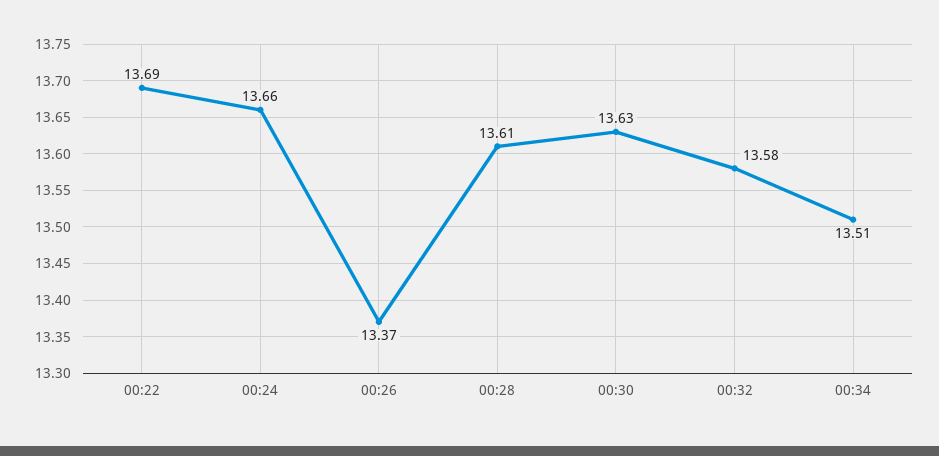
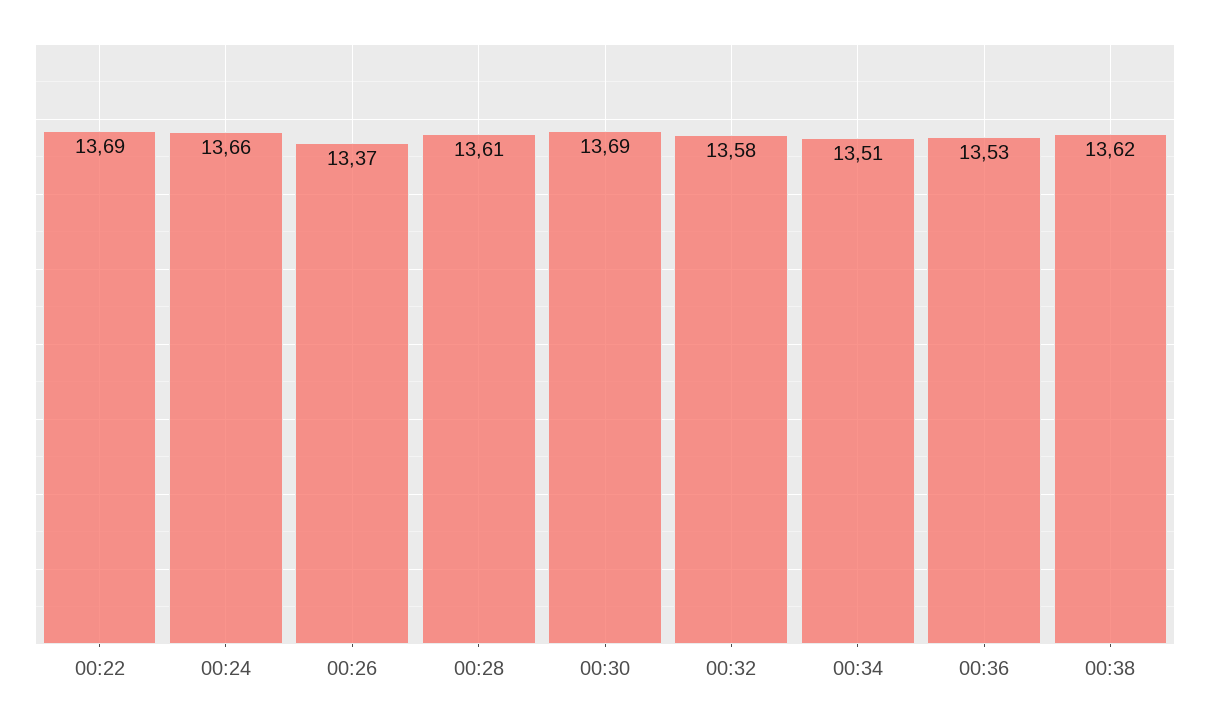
00:30: 13.63 -> 13.69
00:36: none -> 13.53
00:38: none -> 13.62

